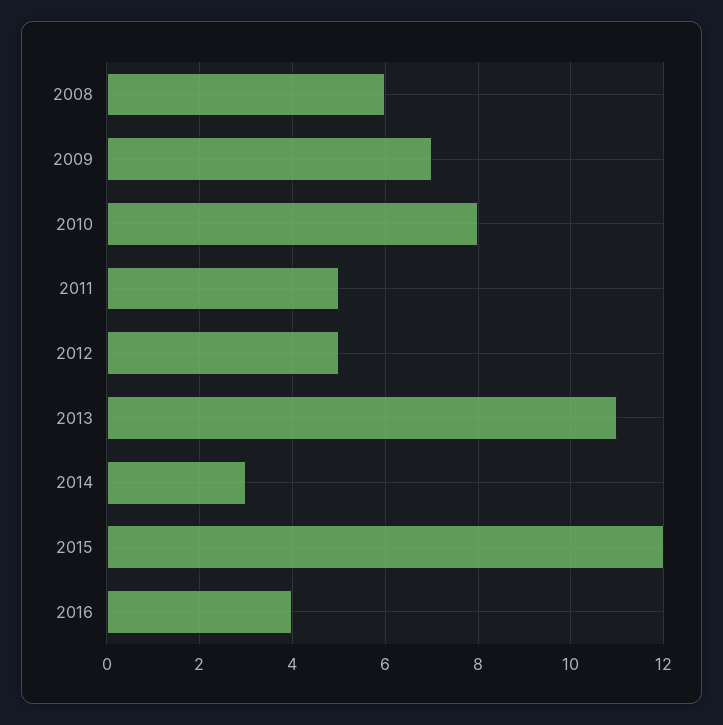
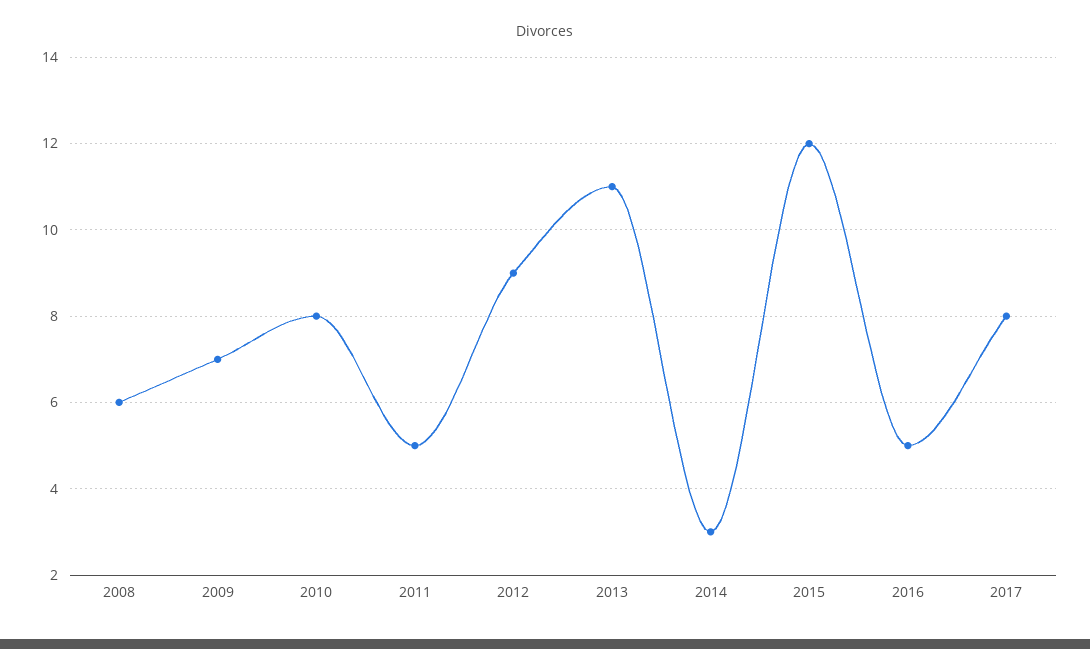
2012: 5 -> 9
2016: 4 -> 5
2017: none -> 8

